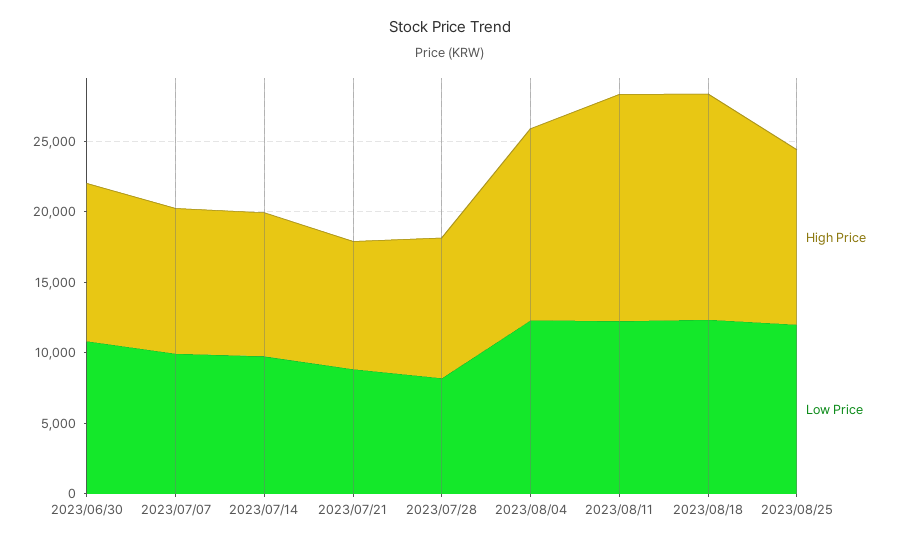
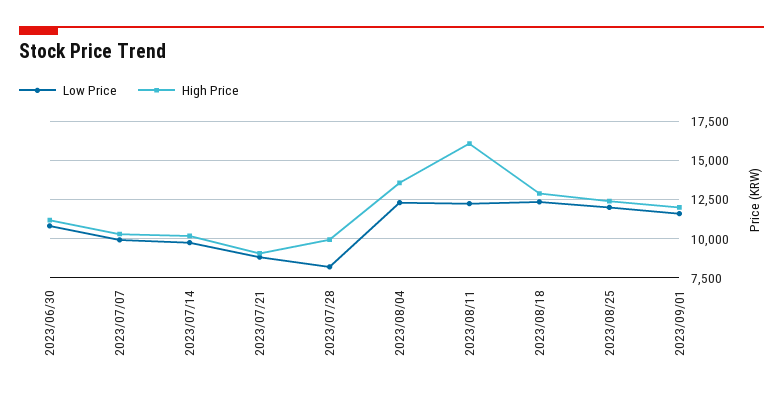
High Price, 2023/08/18: 16000 -> 13000
Low Price, 2023/09/01: none -> 11500
High Price, 2023/09/01: none -> 12000

